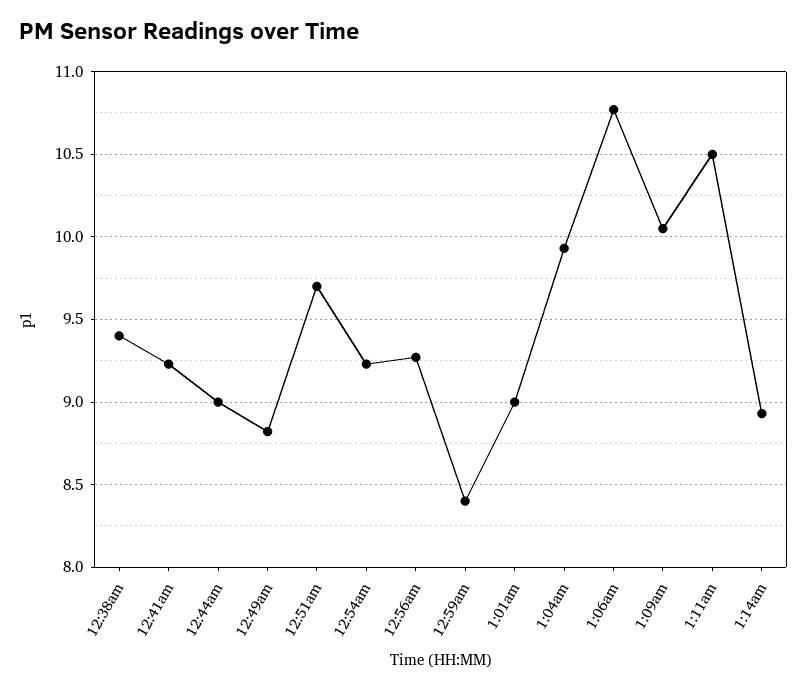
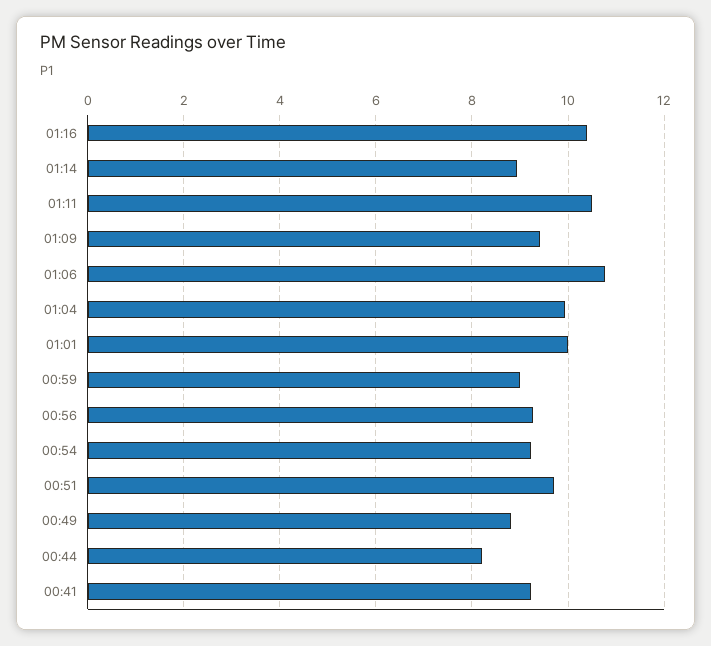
12:38am: 9.4 -> none
12:44am: 9 -> 8.2
12:59am: 8.4 -> 9
1:01am: 9 -> 10
1:09am: 10.05 -> 9.4
01:16: none -> 10.4

